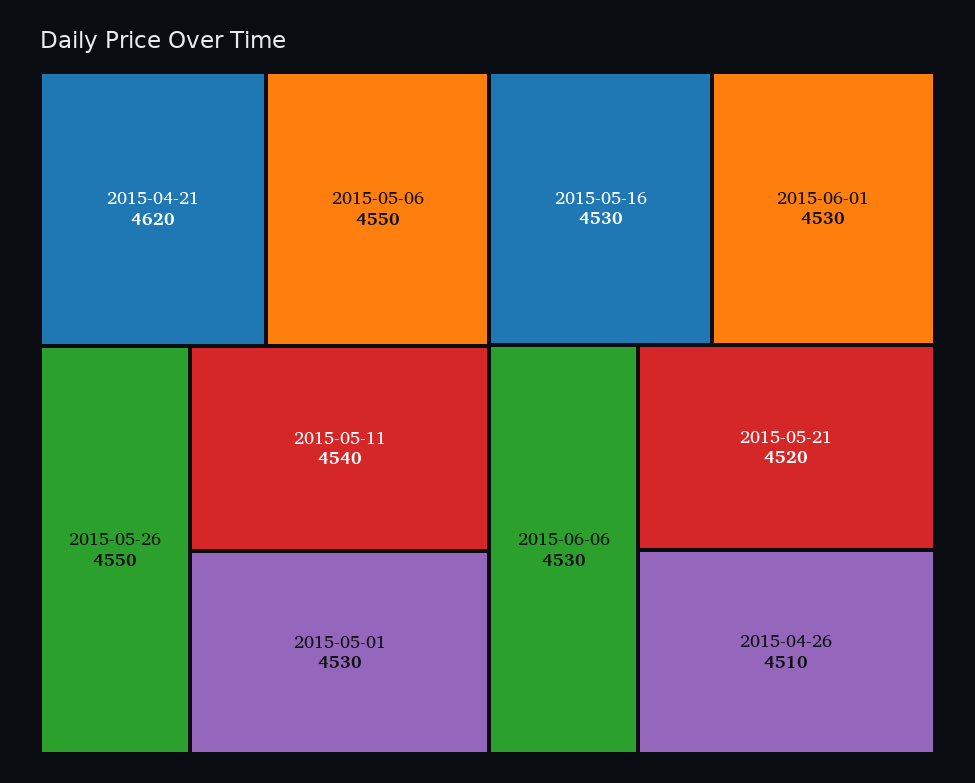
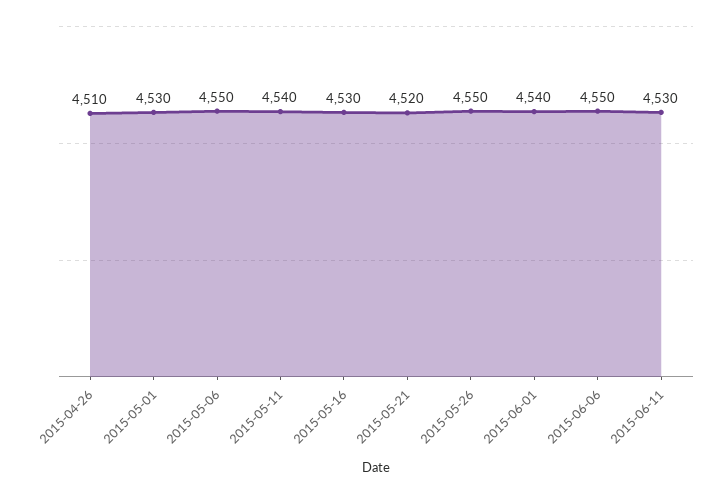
2015-04-21: 4620 -> none
2015-06-01: 4530 -> 4540
2015-06-06: 4530 -> 4550
2015-06-11: none -> 4530

